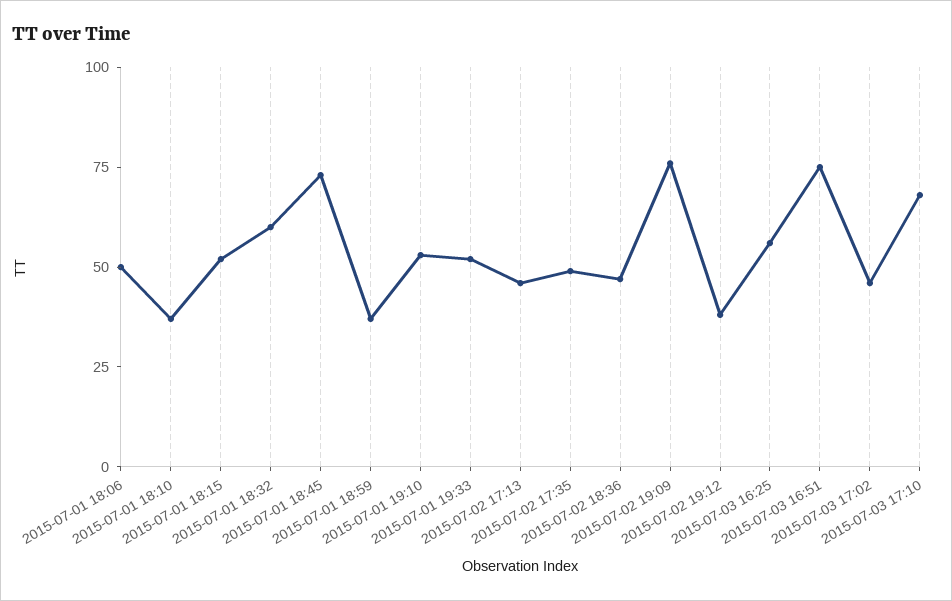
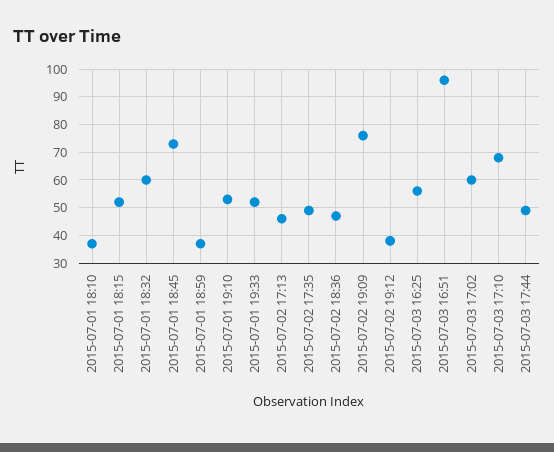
2015-07-01 18:06: 50 -> none
2015-07-03 16:51: 75 -> 95
2015-07-03 17:02: 45 -> 60
2015-07-03 17:44: none -> 50

